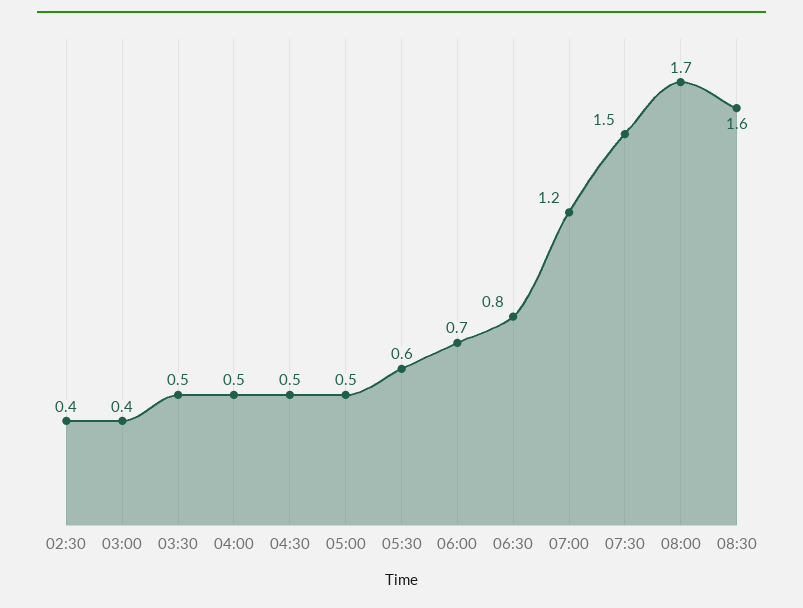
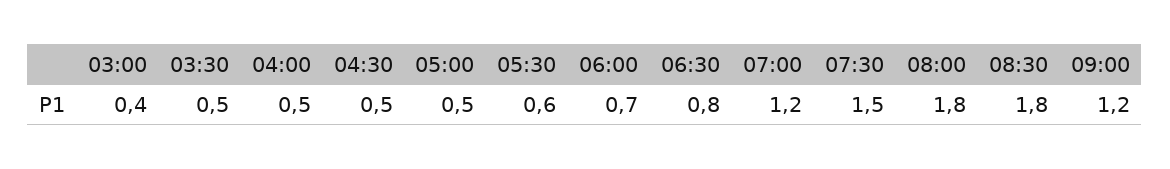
02:30: 0.4 -> none
08:00: 1.7 -> 1.8
08:30: 1.6 -> 1.8
09:00: none -> 1.2

